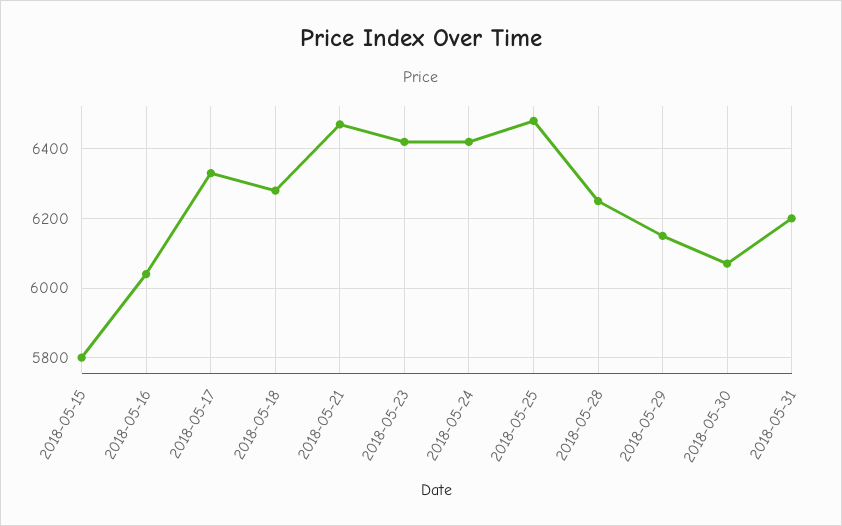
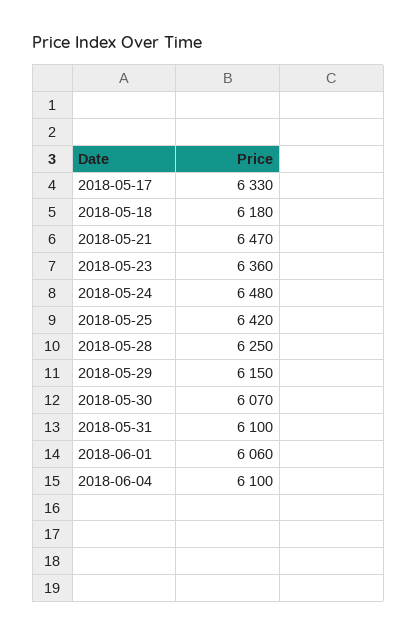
2018-05-15: 5800 -> none
2018-05-16: 6040 -> none
2018-05-18: 6280 -> 6180
2018-05-23: 6420 -> 6360
2018-05-24: 6420 -> 6480
2018-05-25: 6480 -> 6420
2018-05-31: 6200 -> 6100
2018-06-01: none -> 6060
2018-06-04: none -> 6100

